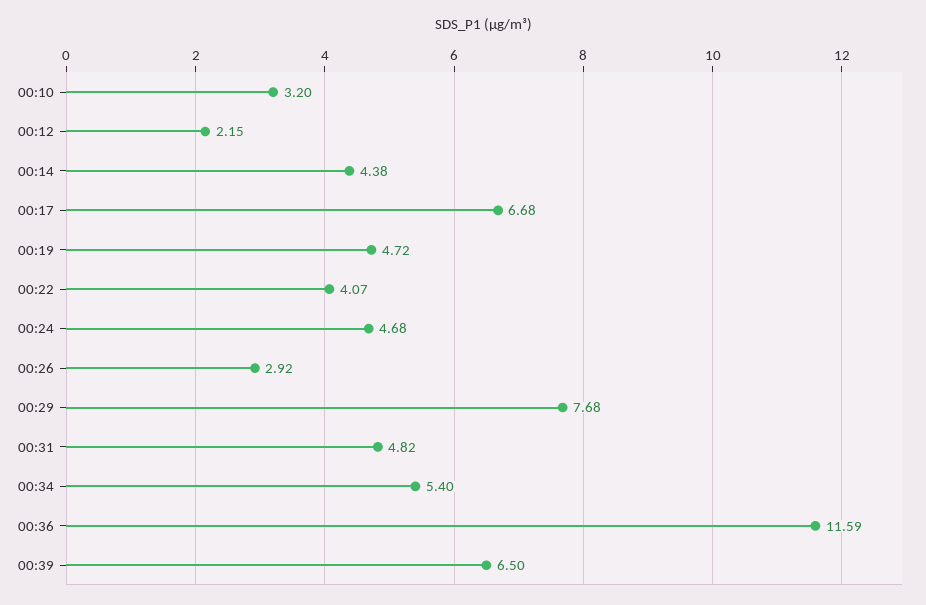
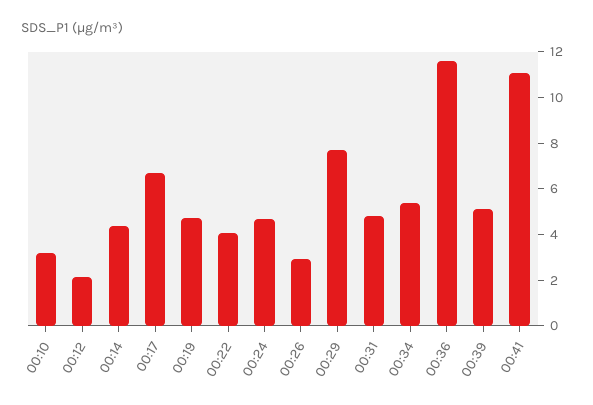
00:39: 6.5 -> 5
00:41: none -> 11

